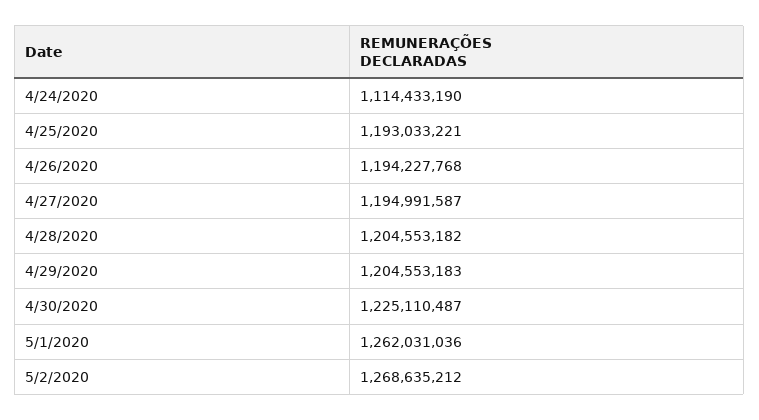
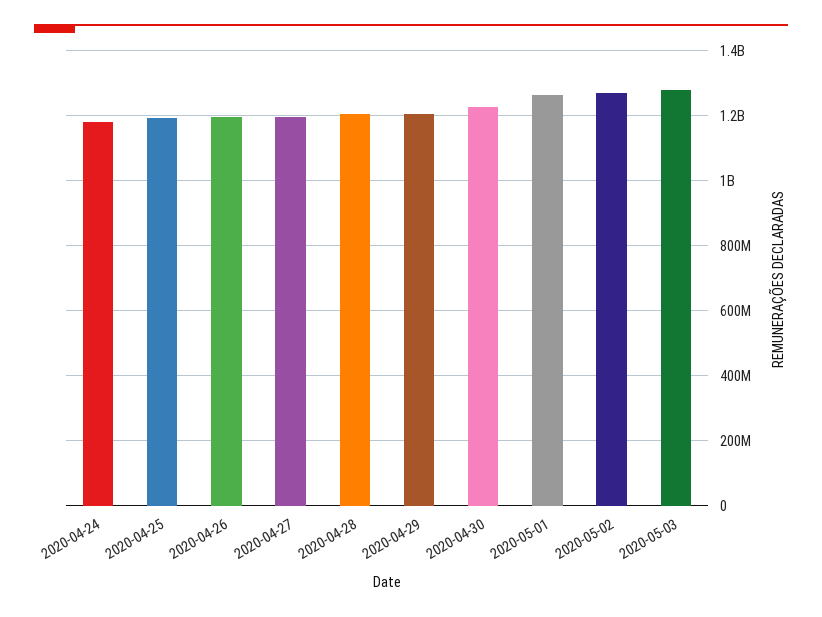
4/24/2020: 1114433190 -> 1180000000
2020-05-03: none -> 1280000000

